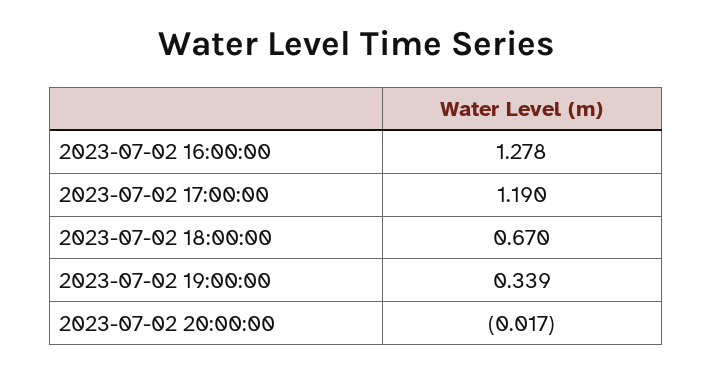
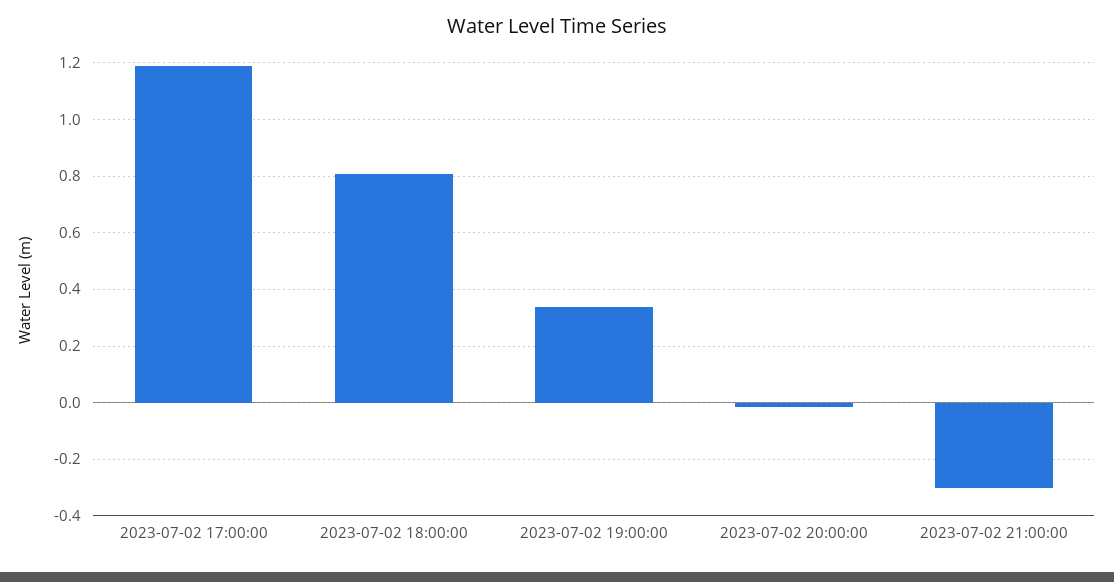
2023-07-02 16:00:00: 1.278 -> none
2023-07-02 18:00:00: 0.67 -> 0.8
2023-07-02 21:00:00: none -> -0.3

